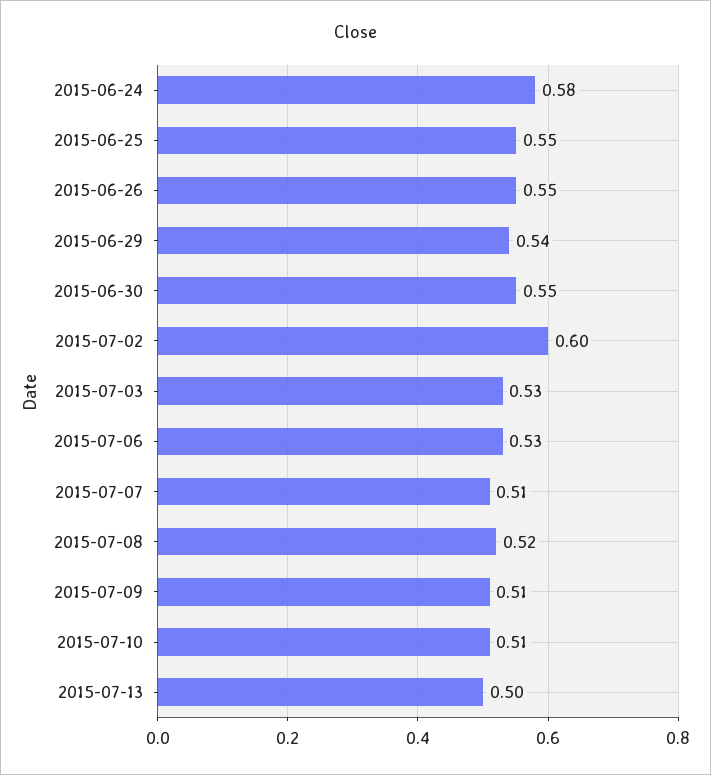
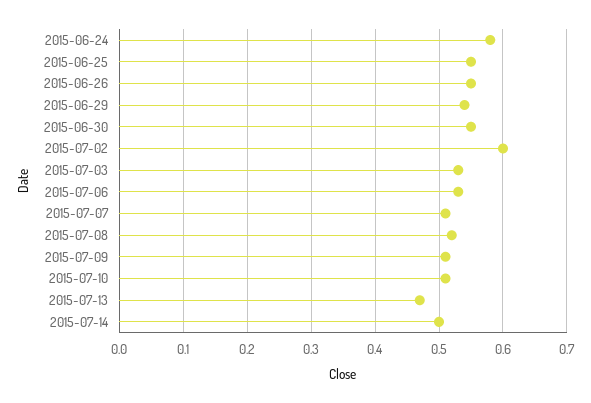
2015-07-13: 0.5 -> 0.47
2015-07-14: none -> 0.5

